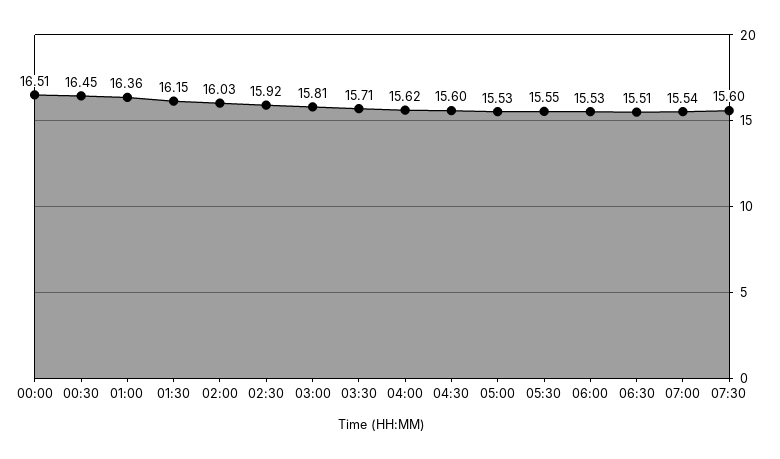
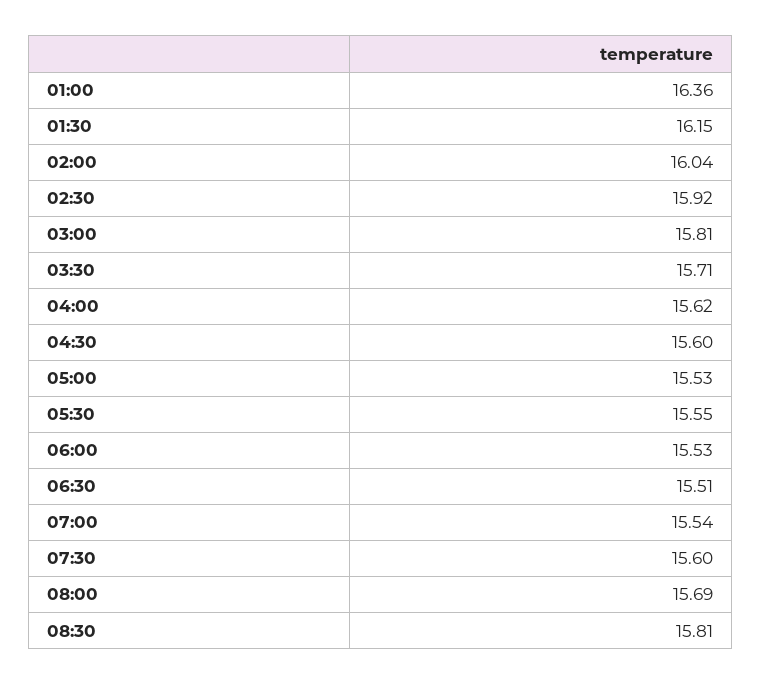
00:00: 16.51 -> none
00:30: 16.45 -> none
02:00: 16.03 -> 16.04
08:00: none -> 15.69
08:30: none -> 15.81

